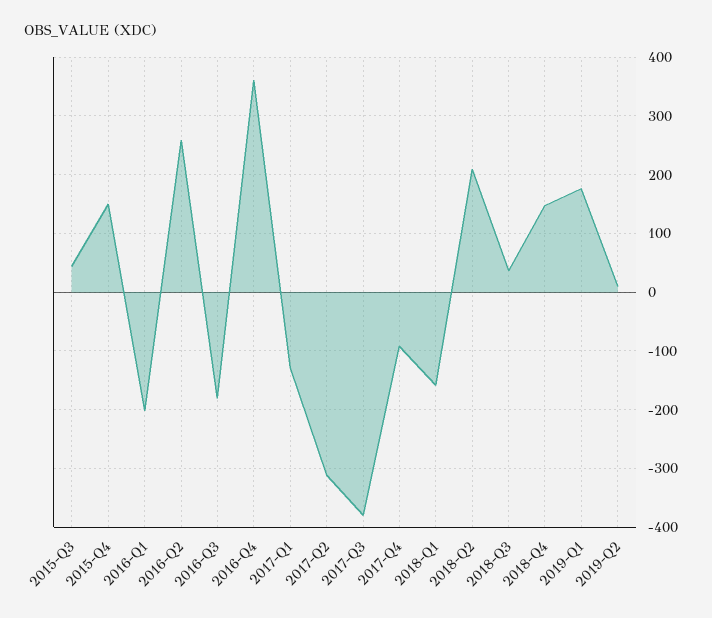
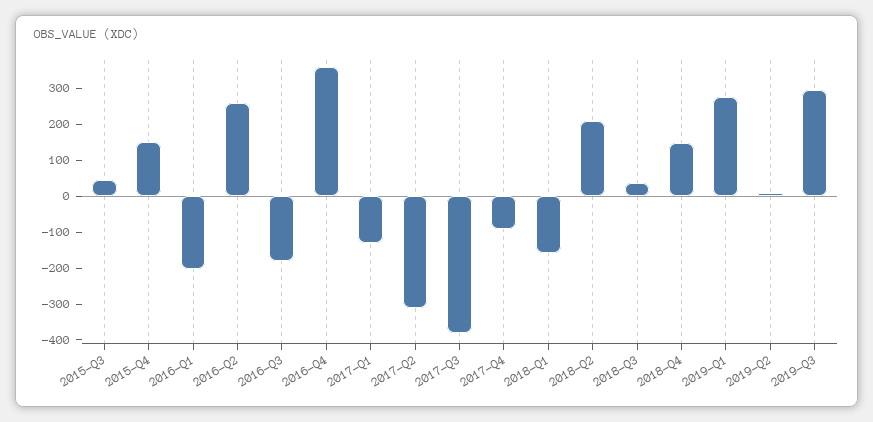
2019-Q1: 180 -> 275
2019-Q3: none -> 300

